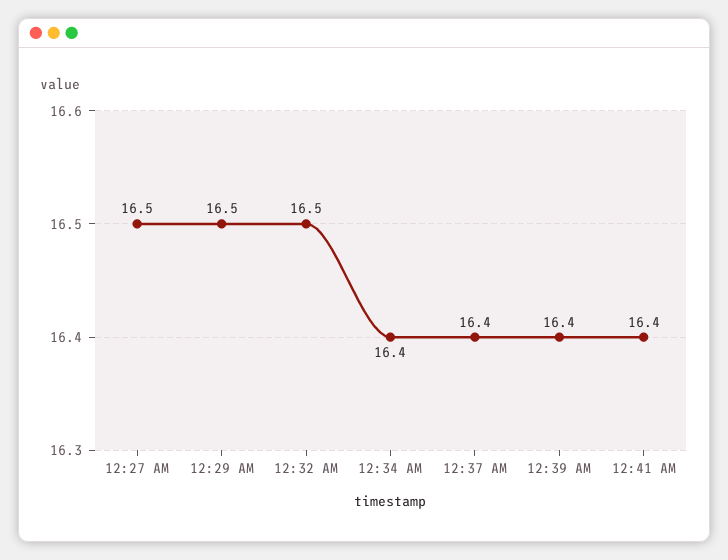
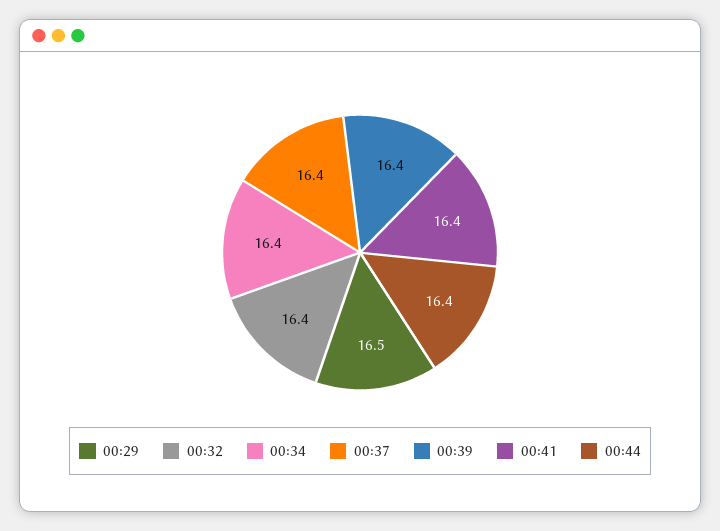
12:27 AM: 16.5 -> none
12:32 AM: 16.5 -> 16.4
00:44: none -> 16.4

